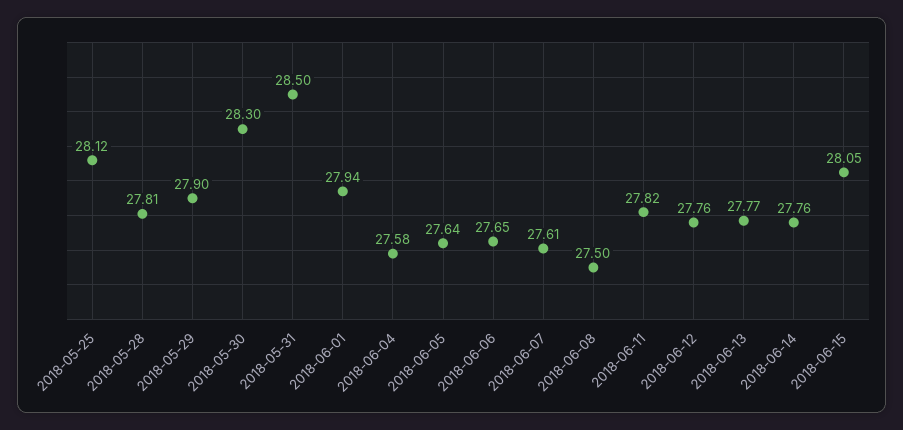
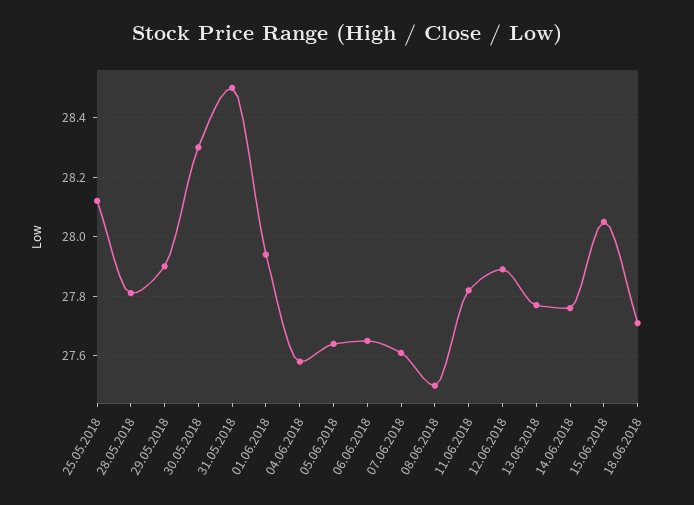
2018-06-12: 27.76 -> 27.9
18.06.2018: none -> 27.7

